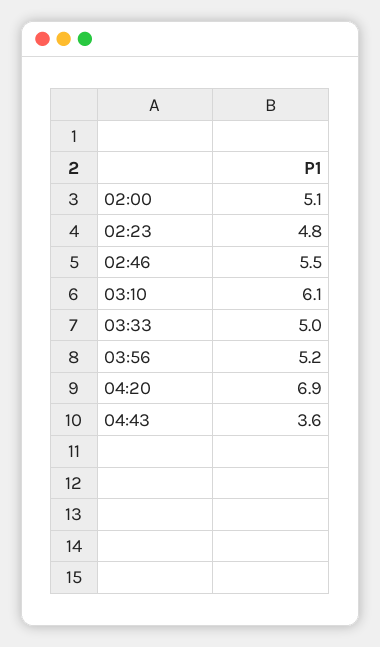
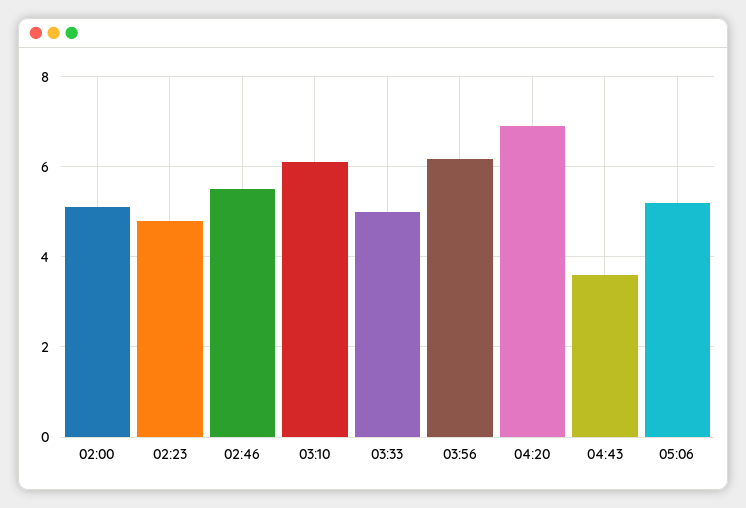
03:56: 5.2 -> 6.2
05:06: none -> 5.2

